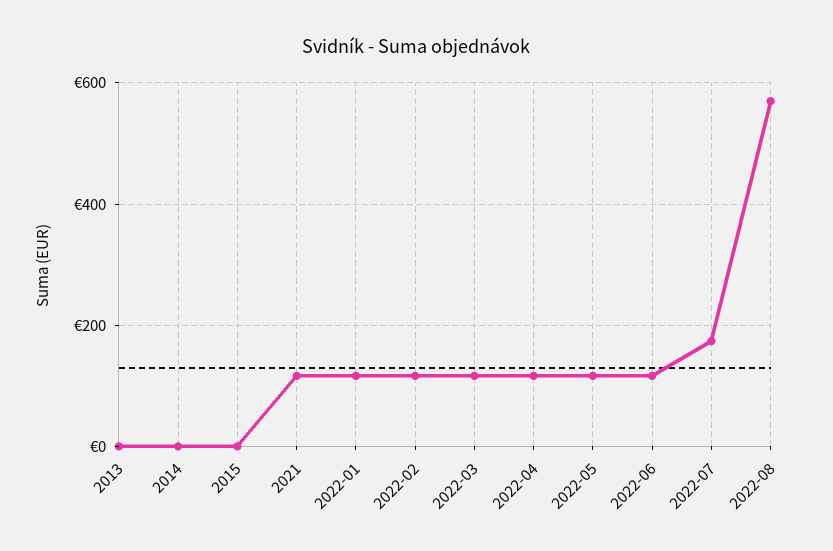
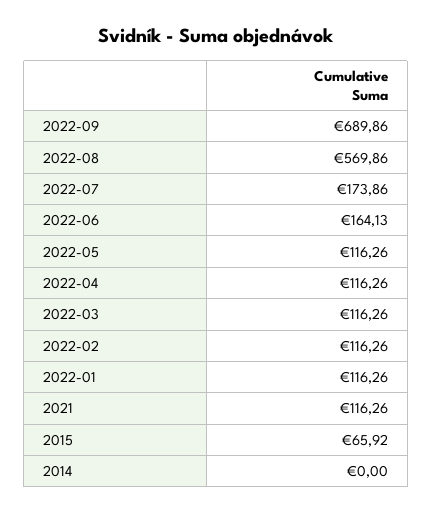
2013: 0 -> none
2015: 0 -> 65.92
2022-06: 120 -> 164.13
2022-09: none -> 689.86

